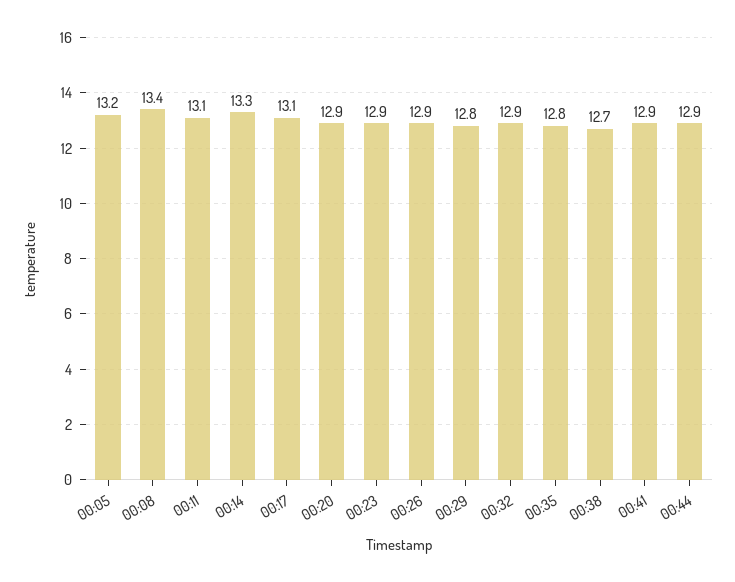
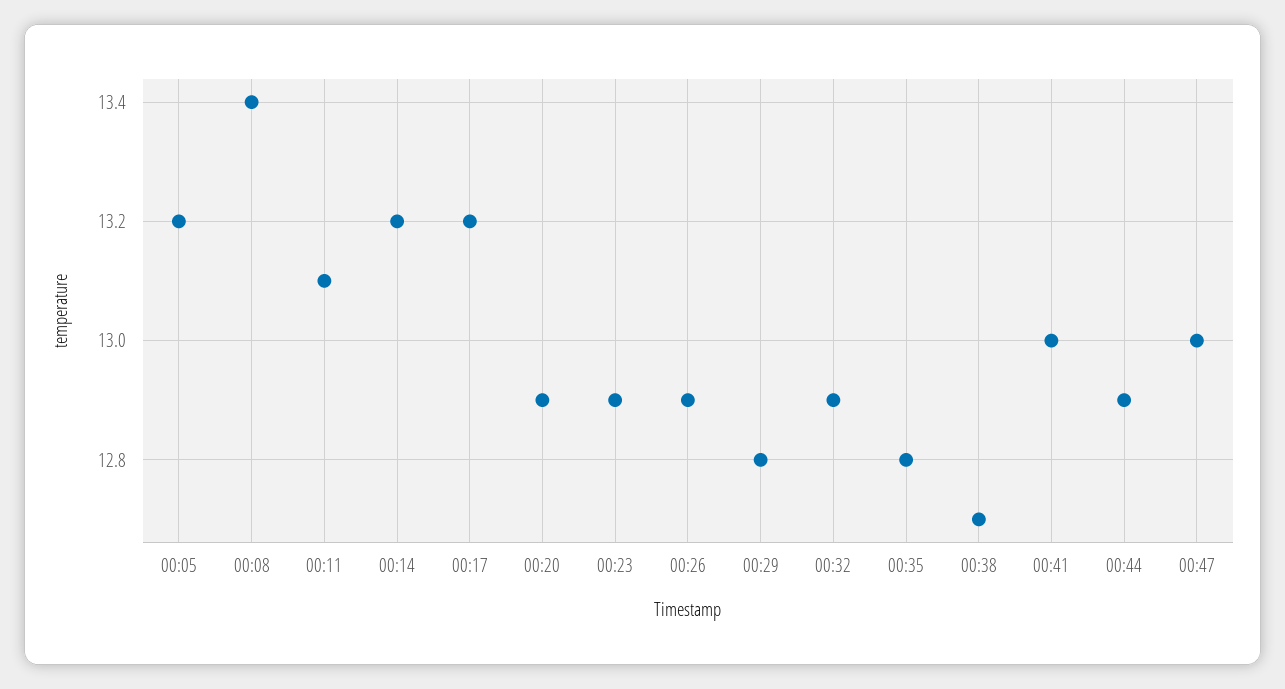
00:14: 13.3 -> 13.2
00:17: 13.1 -> 13.2
00:41: 12.9 -> 13
00:47: none -> 13

